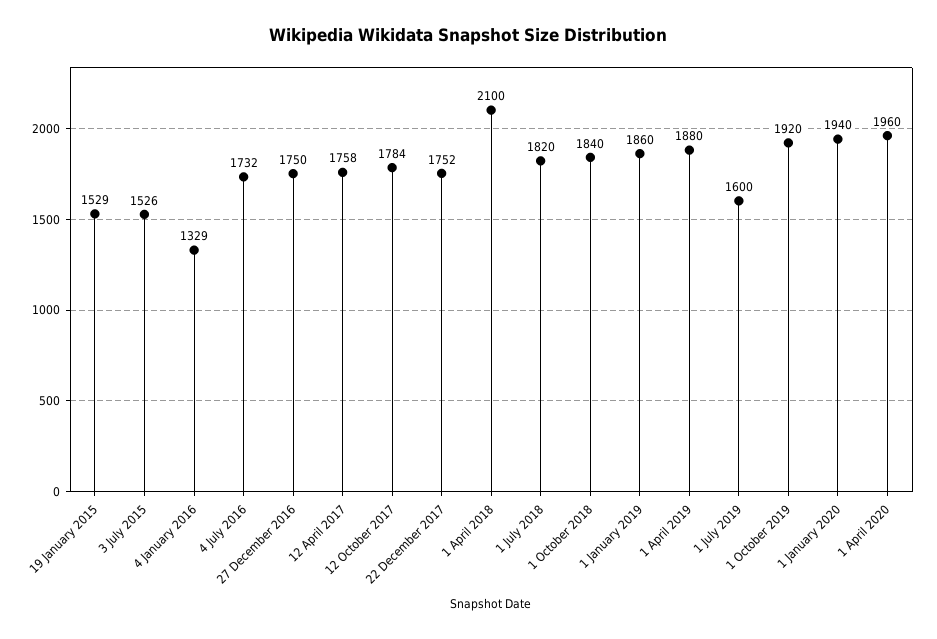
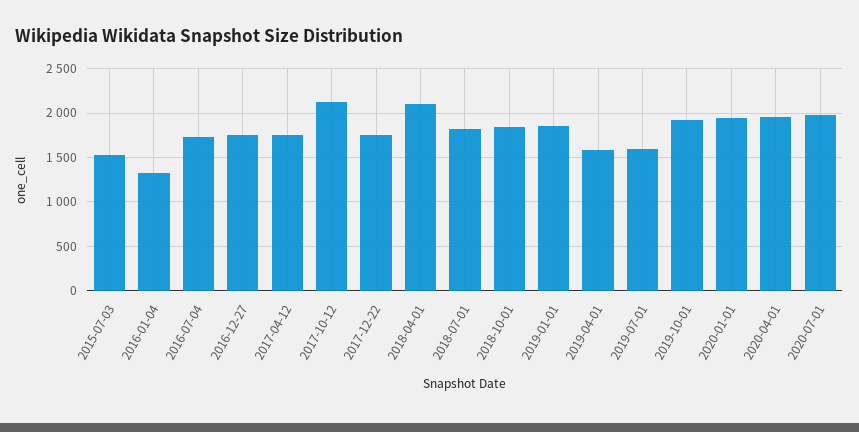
19 January 2015: 1529 -> none
12 October 2017: 1784 -> 2100
1 April 2019: 1880 -> 1600
2020-07-01: none -> 2000

